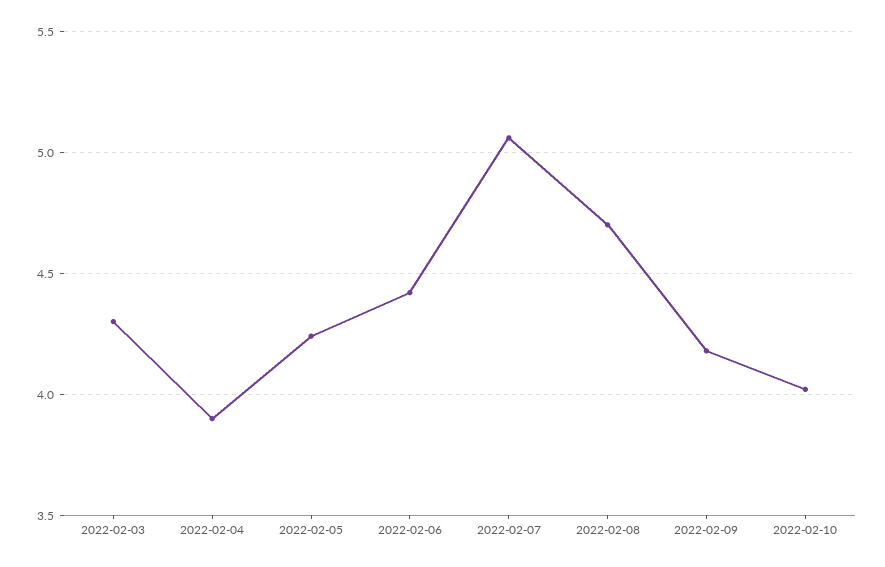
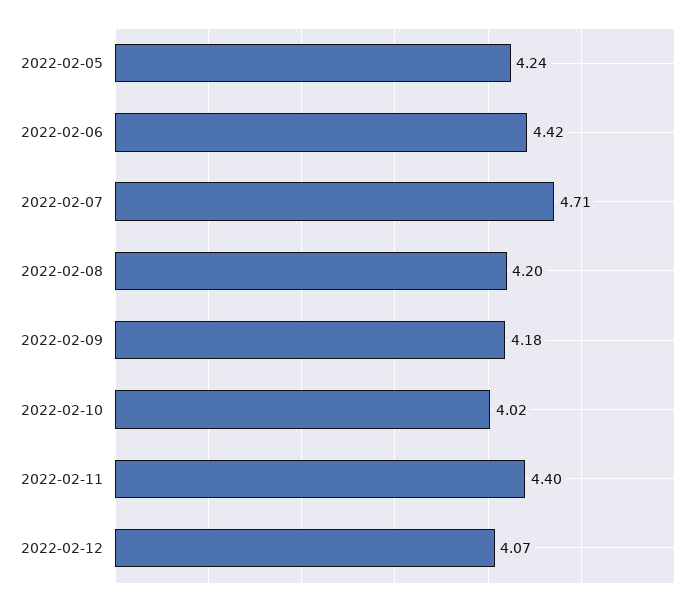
2022-02-03: 4.3 -> none
2022-02-04: 3.9 -> none
2022-02-07: 5.05 -> 4.71
2022-02-08: 4.7 -> 4.2
2022-02-11: none -> 4.4
2022-02-12: none -> 4.07

